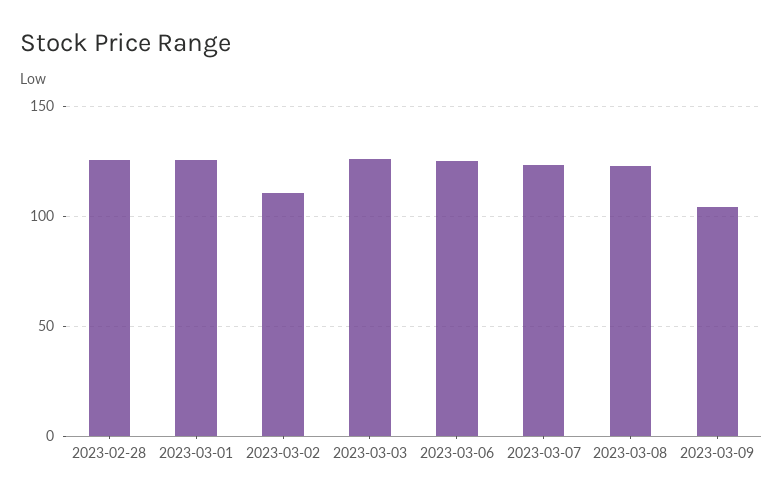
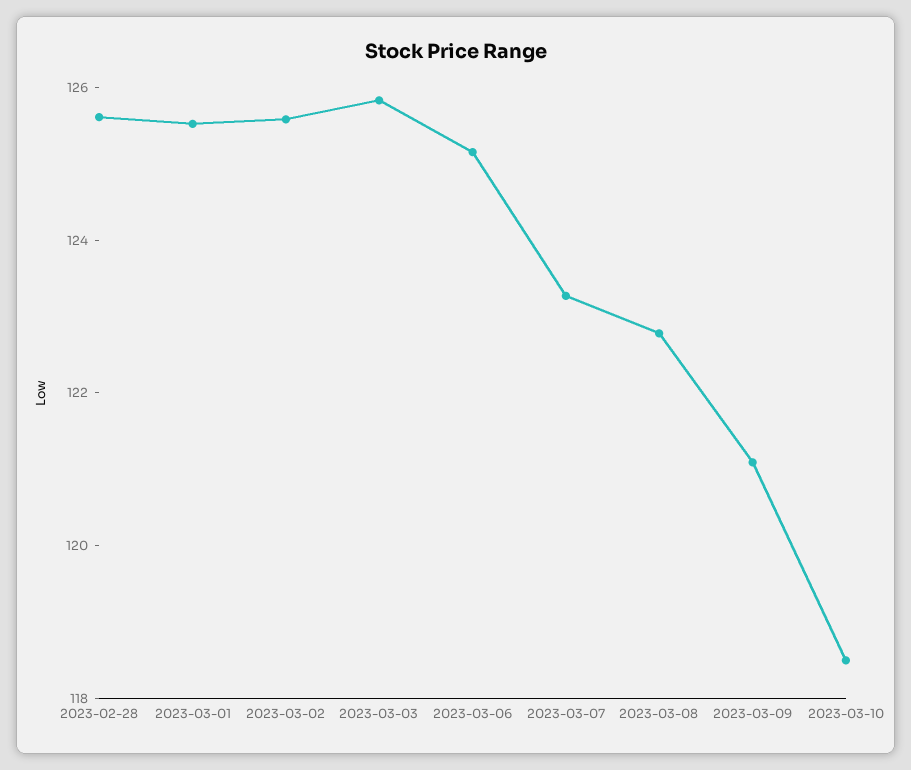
2023-03-02: 110 -> 125.5
2023-03-09: 105 -> 121
2023-03-10: none -> 118.5

